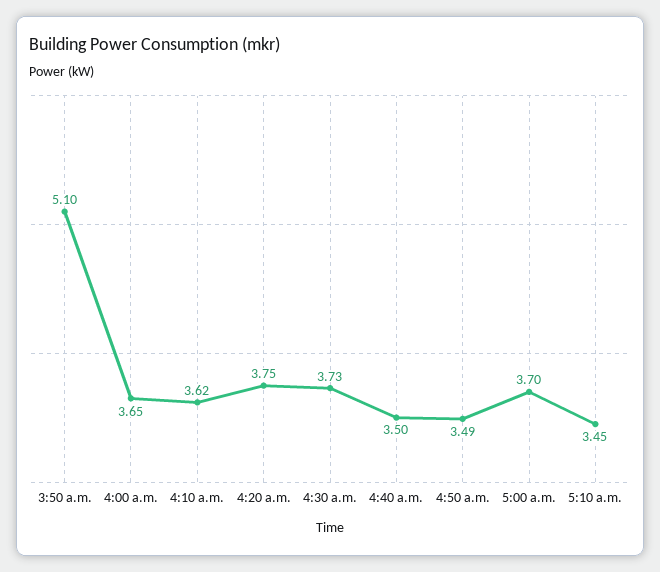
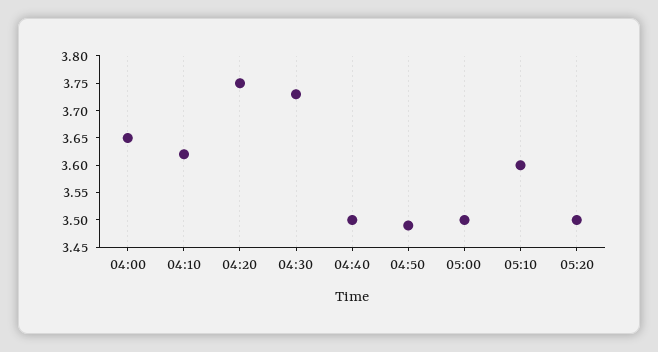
3:50 a.m.: 5.1 -> none
5:00 a.m.: 3.7 -> 3.5
5:10 a.m.: 3.45 -> 3.6
05:20: none -> 3.5

